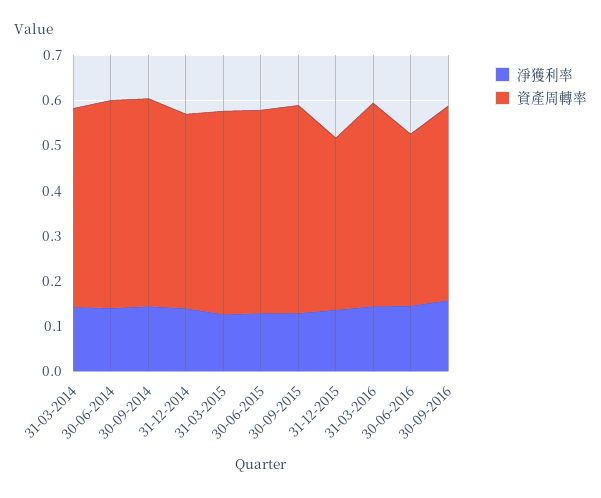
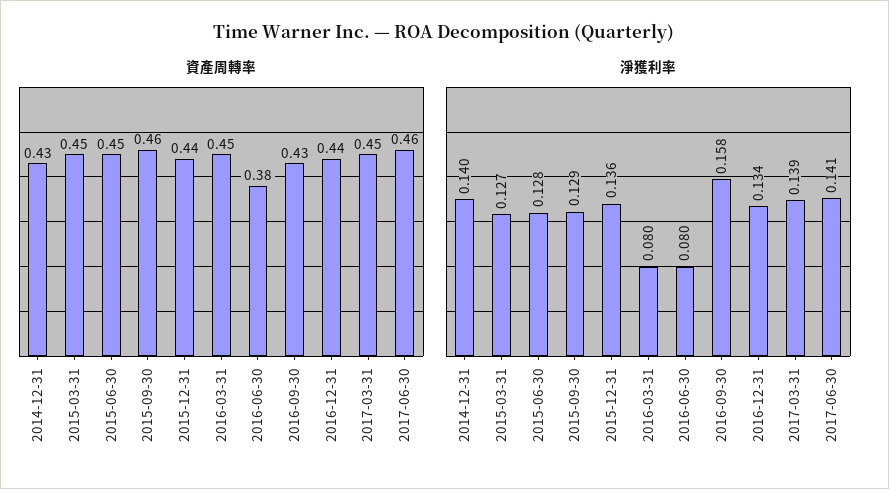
淨獲利率, 31-03-2014: 0.14 -> none
資產周轉率, 31-03-2014: 0.44 -> none
淨獲利率, 30-06-2014: 0.14 -> none
資產周轉率, 30-06-2014: 0.46 -> none
淨獲利率, 30-09-2014: 0.14 -> none
資產周轉率, 30-09-2014: 0.46 -> none
資產周轉率, 31-12-2015: 0.38 -> 0.44
淨獲利率, 31-03-2016: 0.14 -> 0.08
淨獲利率, 30-06-2016: 0.14 -> 0.08
資產周轉率, 2016-12-31: none -> 0.44
資產周轉率, 2017-03-31: none -> 0.45
資產周轉率, 2017-06-30: none -> 0.46
淨獲利率, 2016-12-31: none -> 0.134
淨獲利率, 2017-03-31: none -> 0.139
淨獲利率, 2017-06-30: none -> 0.141

